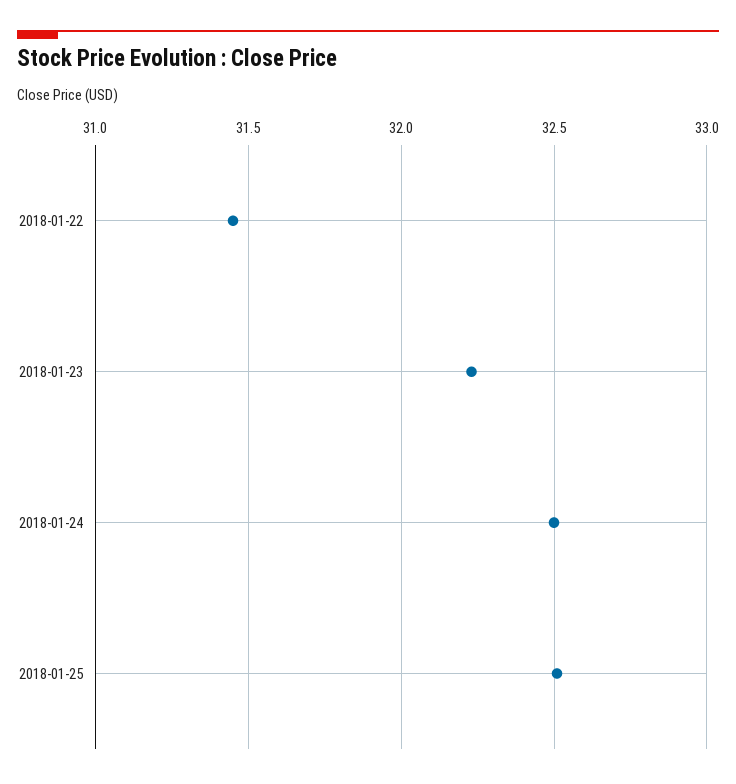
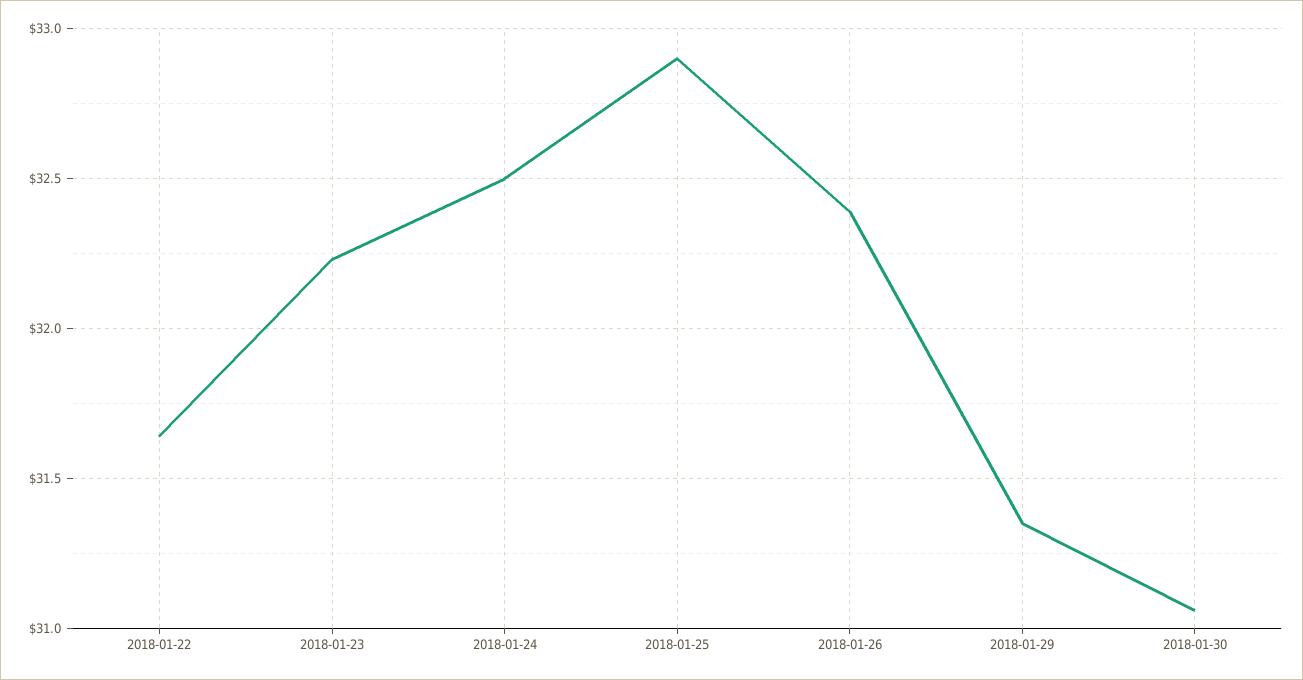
2018-01-22: 31.45 -> 31.65
2018-01-25: 32.5 -> 32.9
2018-01-26: none -> 32.4
2018-01-29: none -> 31.35
2018-01-30: none -> 31.05

